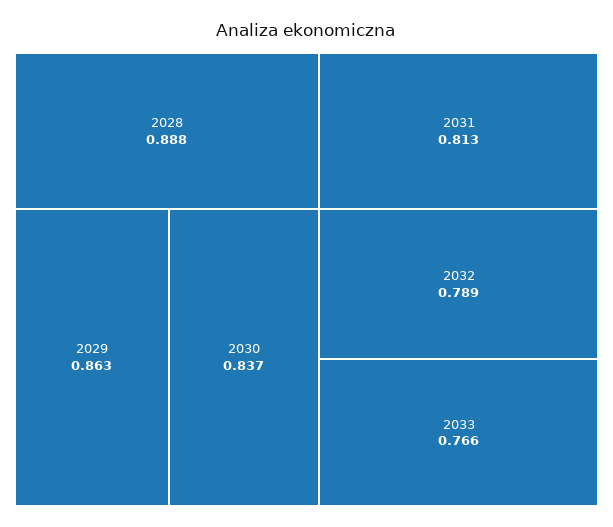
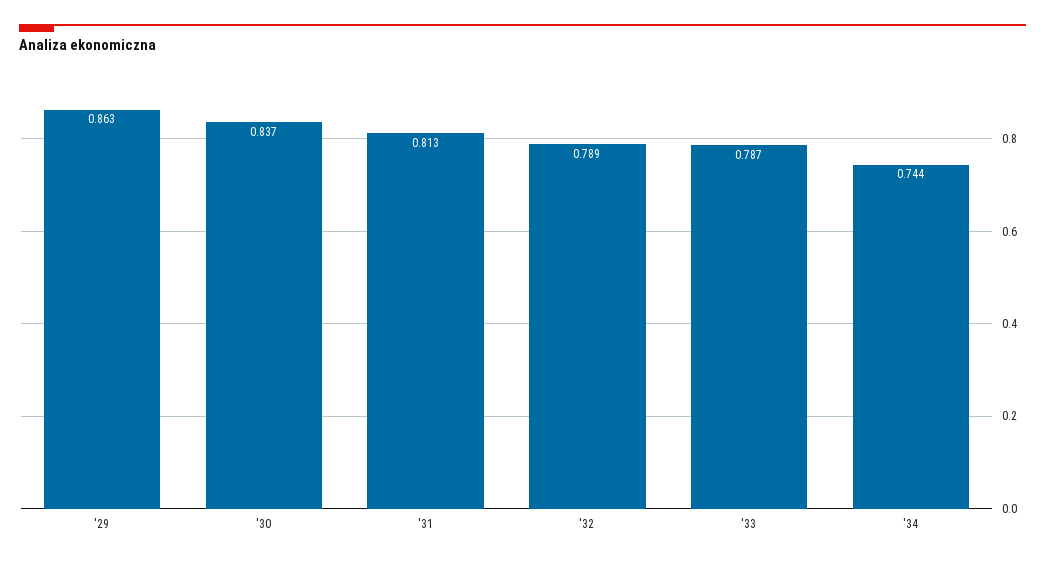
2028: 0.888 -> none
2033: 0.766 -> 0.787
'34: none -> 0.744

